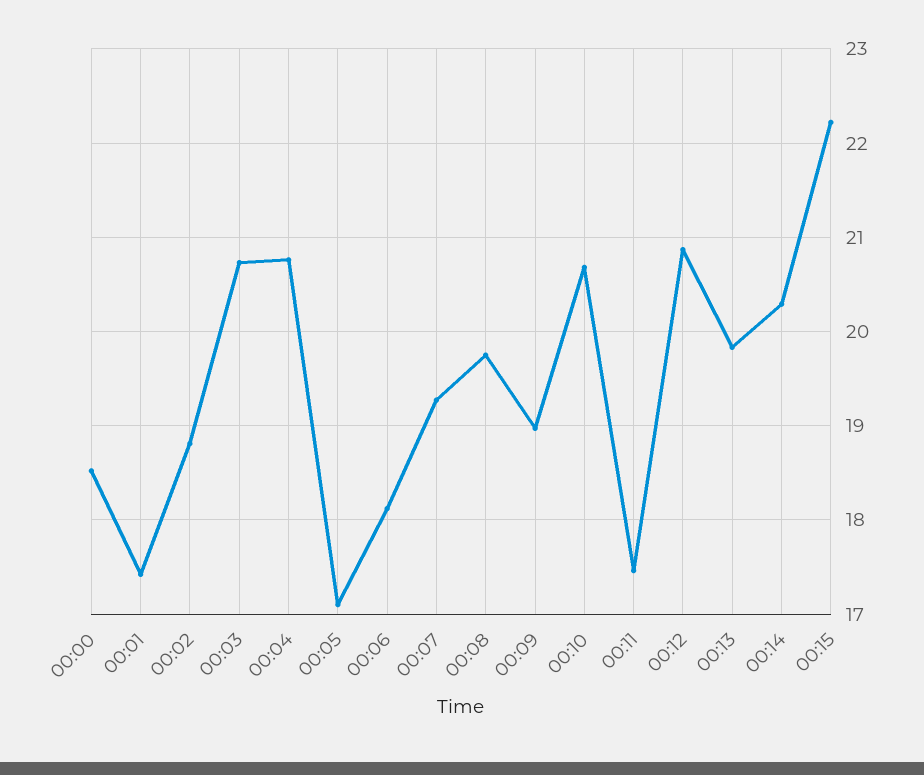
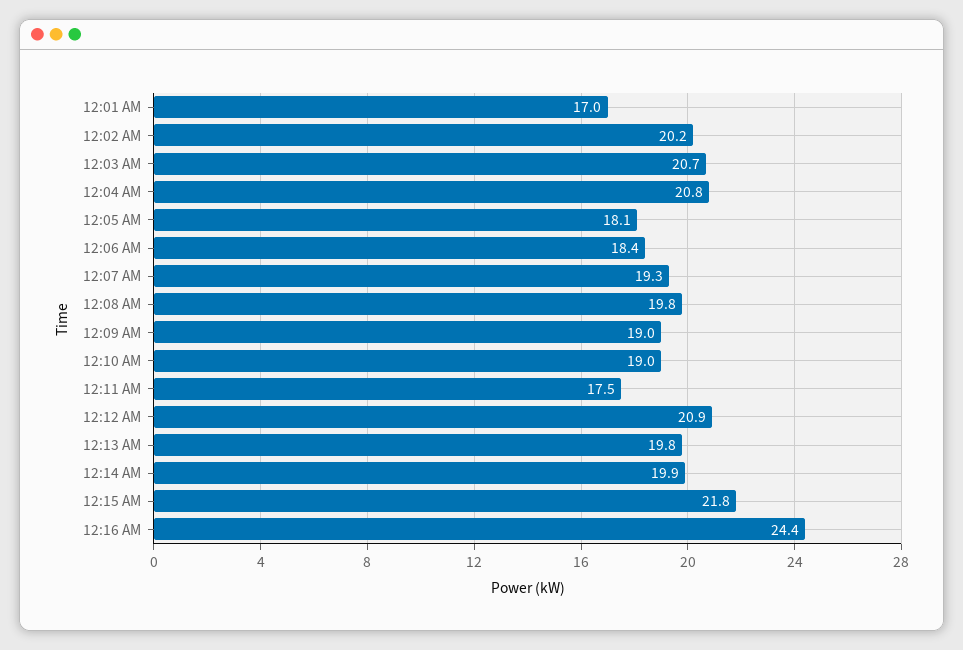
00:00: 18.5 -> none
00:01: 17.4 -> 17
00:02: 18.8 -> 20.2
00:05: 17.1 -> 18.1
00:06: 18.1 -> 18.4
00:10: 20.7 -> 19
00:14: 20.3 -> 19.9
00:15: 22.2 -> 21.8
12:16 AM: none -> 24.4

